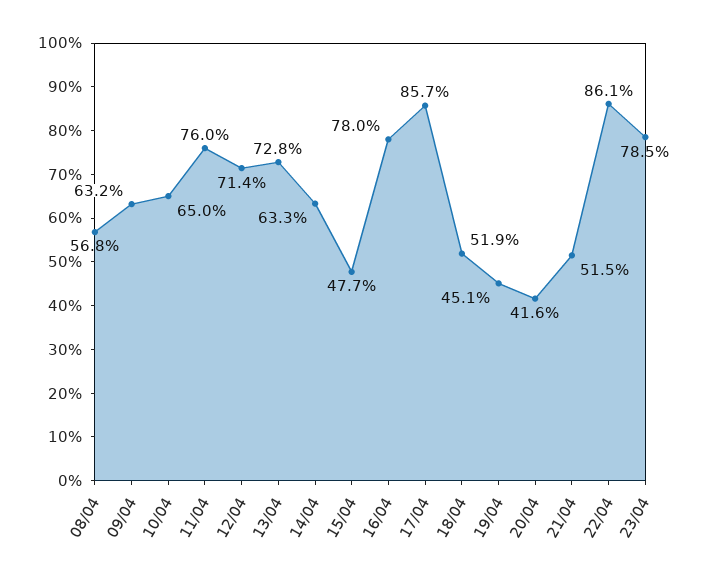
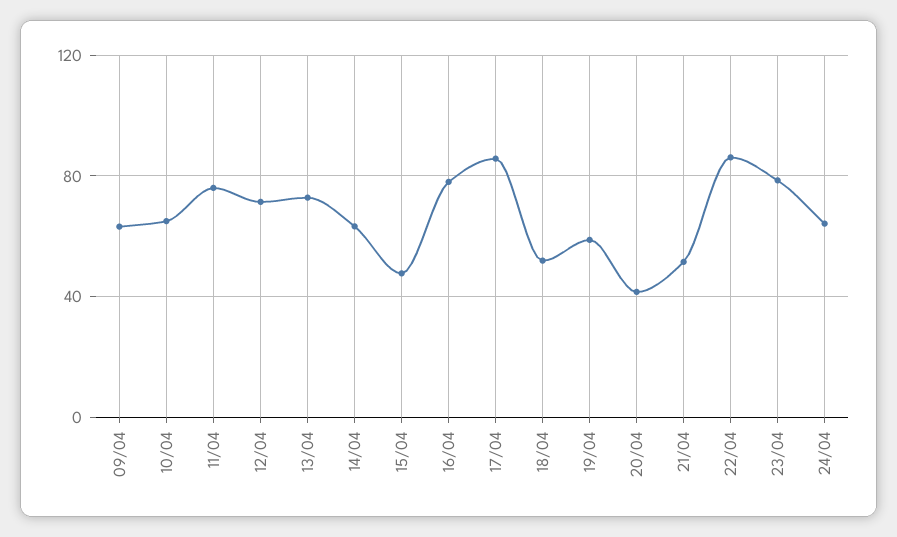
08/04: 56.8 -> none
19/04: 45.1 -> 60
24/04: none -> 65

